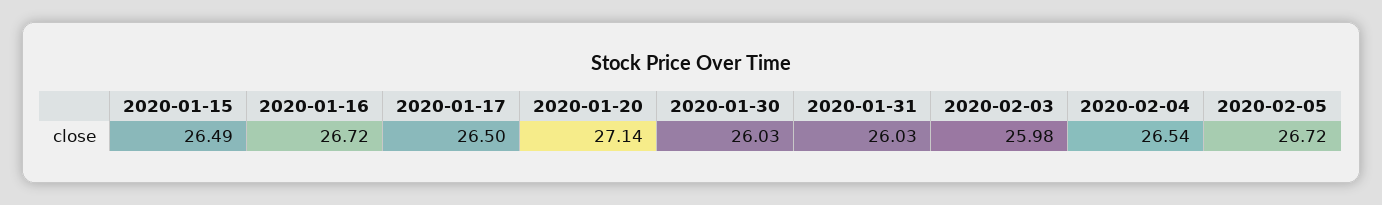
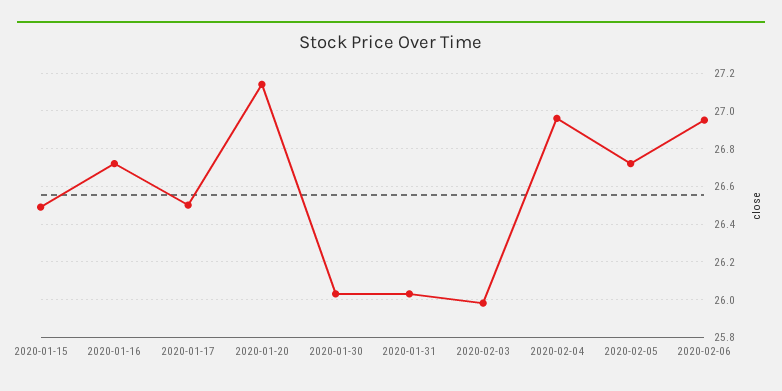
2020-02-04: 26.54 -> 26.95
2020-02-06: none -> 26.95

